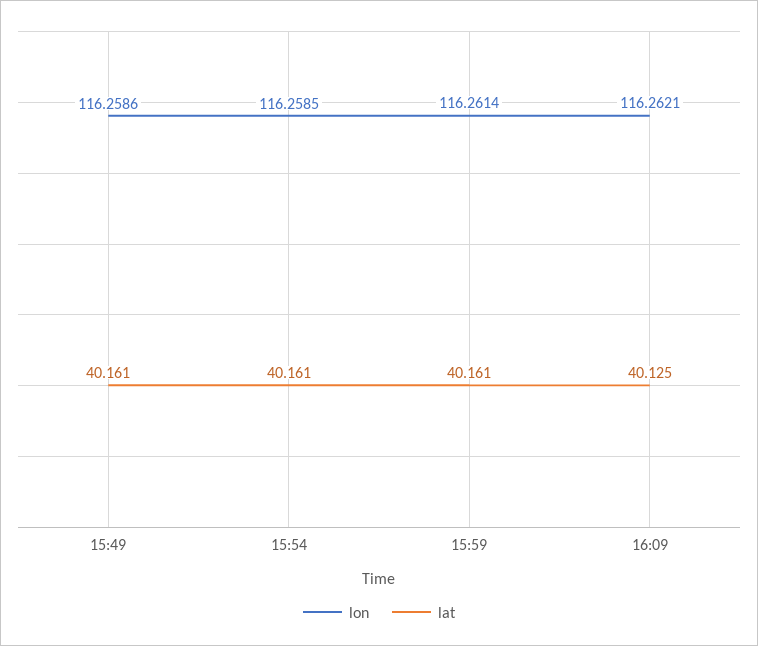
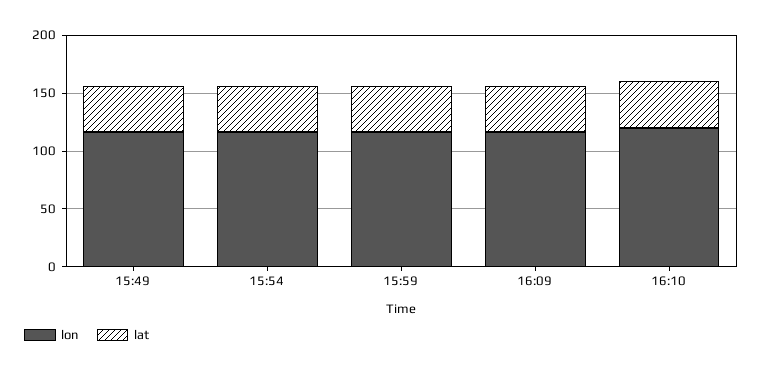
lon, 16:10: none -> 120
lat, 16:10: none -> 40

